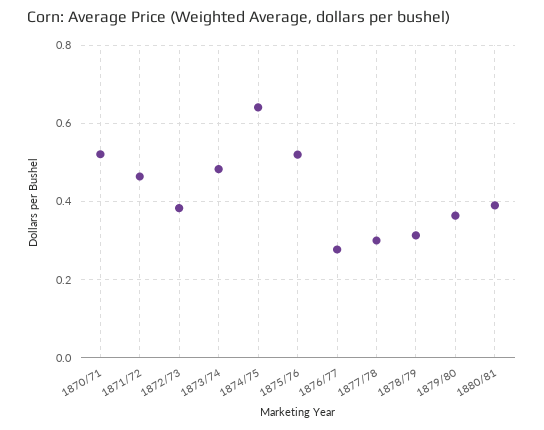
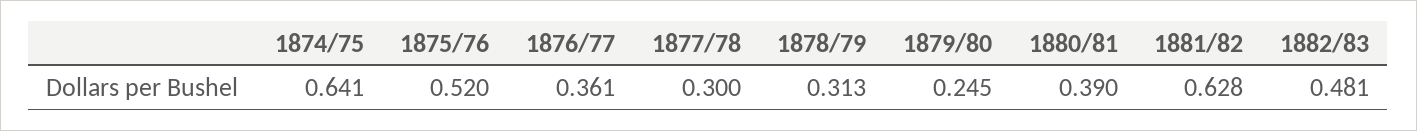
1870/71: 0.52 -> none
1871/72: 0.46 -> none
1872/73: 0.38 -> none
1873/74: 0.48 -> none
1876/77: 0.28 -> 0.361
1879/80: 0.36 -> 0.245
1881/82: none -> 0.628
1882/83: none -> 0.481

